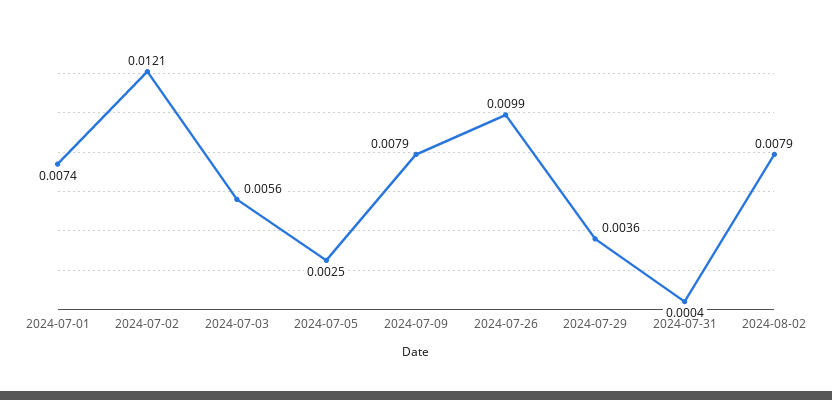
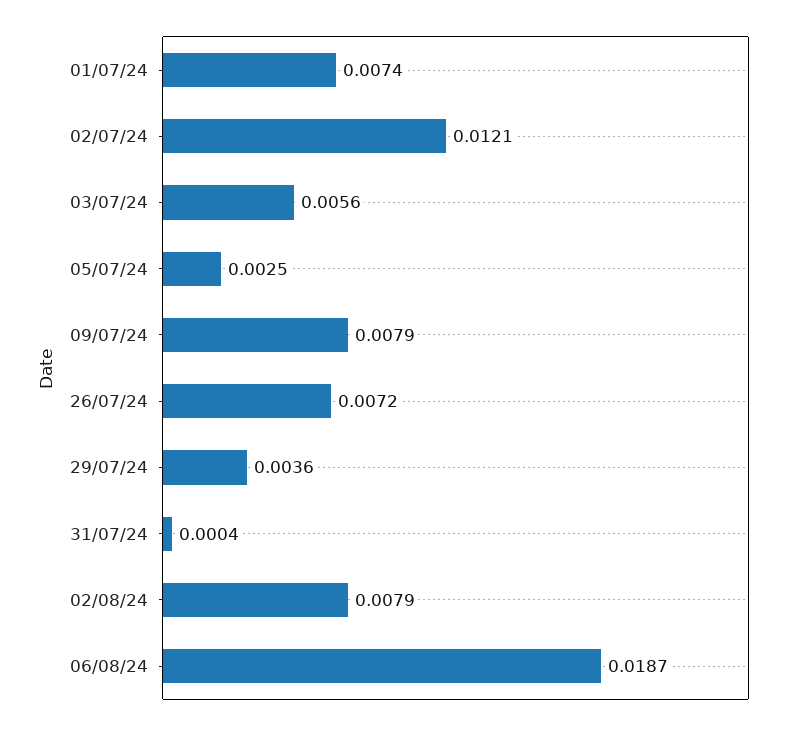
2024-07-26: 0.0099 -> 0.0072
06/08/24: none -> 0.0187

